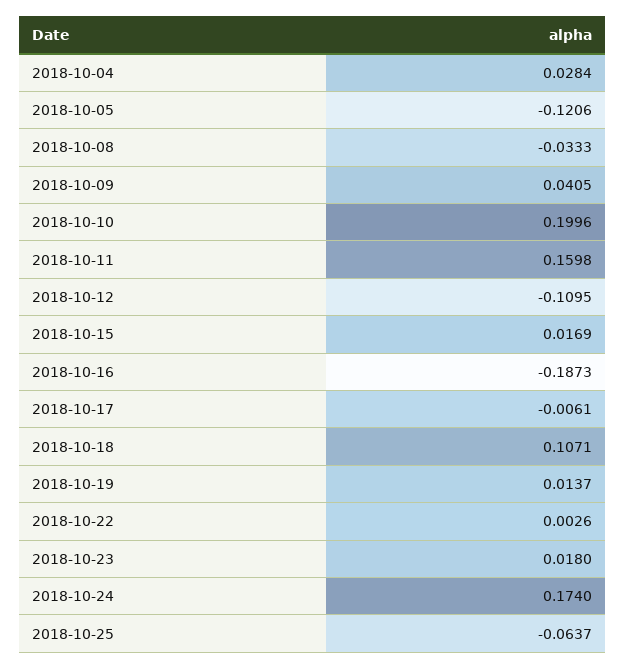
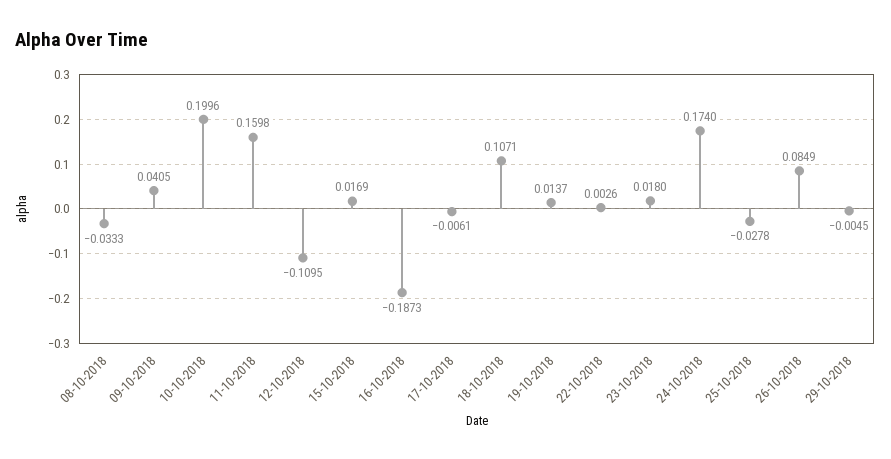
2018-10-04: 0.0284 -> none
2018-10-05: -0.1206 -> none
2018-10-25: -0.0637 -> -0.0278
26-10-2018: none -> 0.0849
29-10-2018: none -> -0.0045

